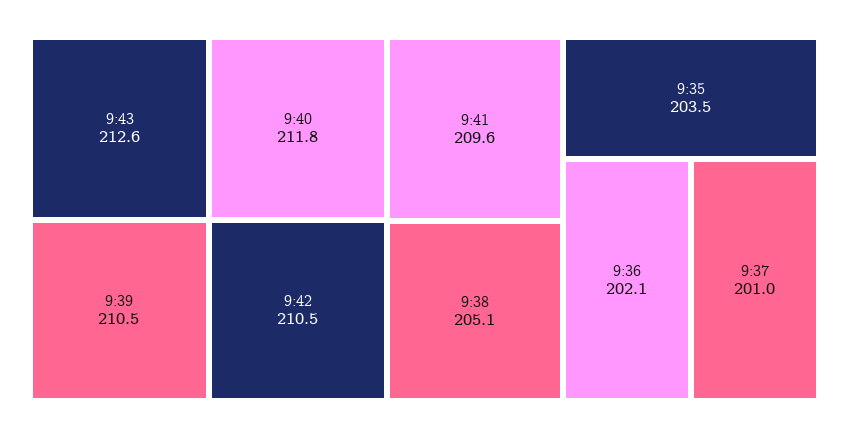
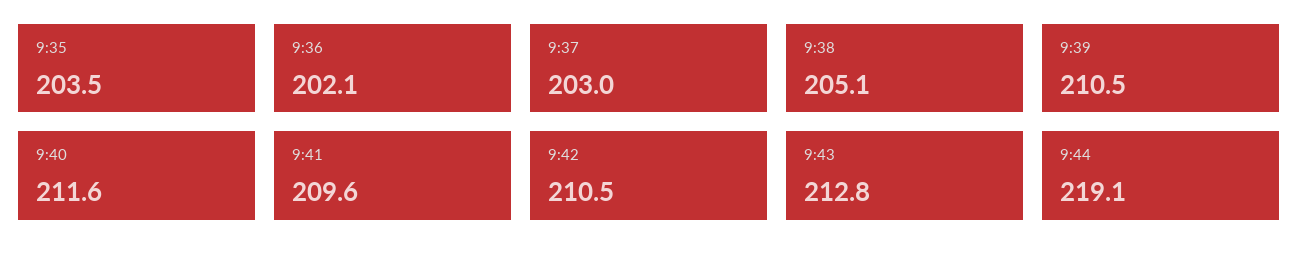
9:43: 212.6 -> 212.8
9:40: 211.8 -> 211.6
9:37: 201 -> 203
9:44: none -> 219.1

